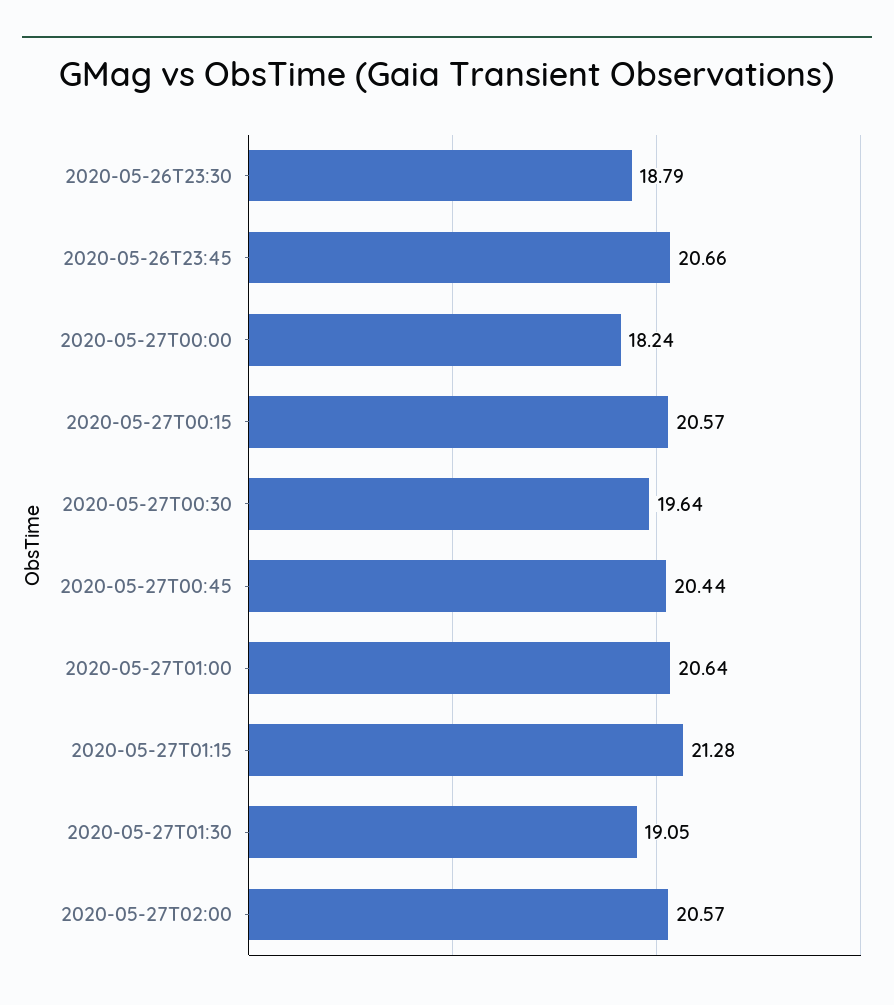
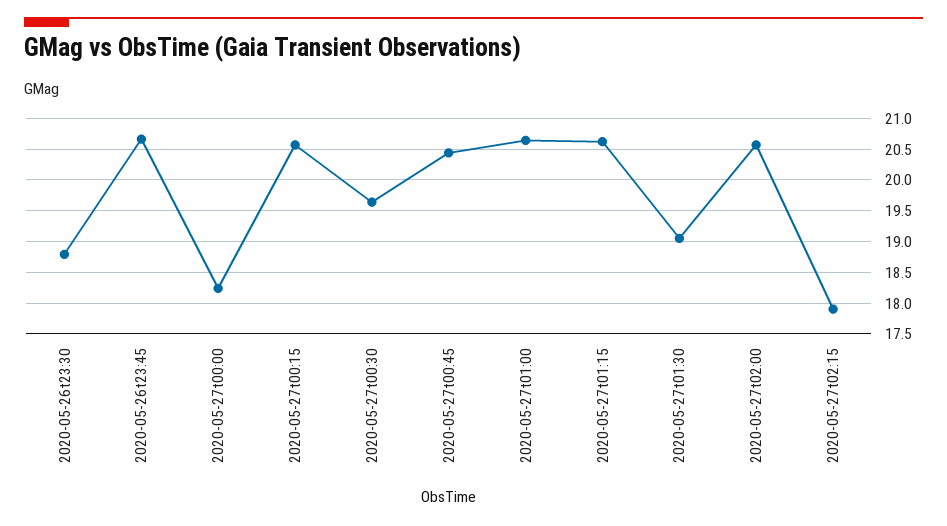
2020-05-27T01:15: 21.28 -> 20.6
2020-05-27t02:15: none -> 17.9

